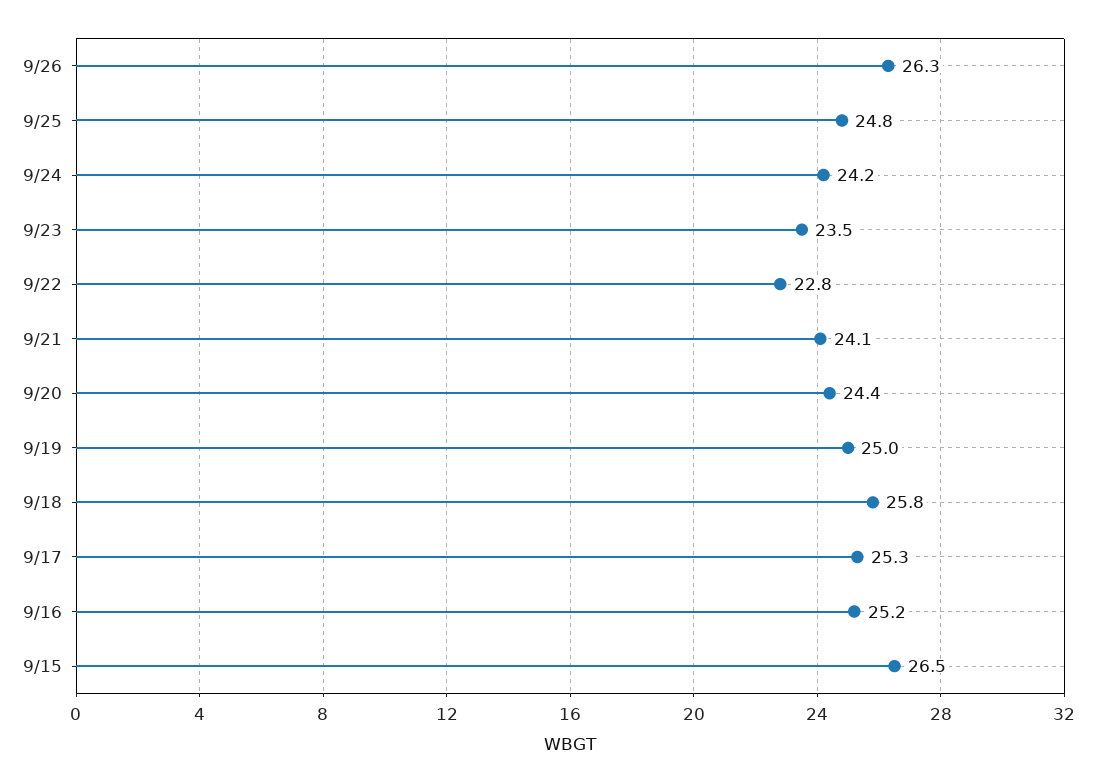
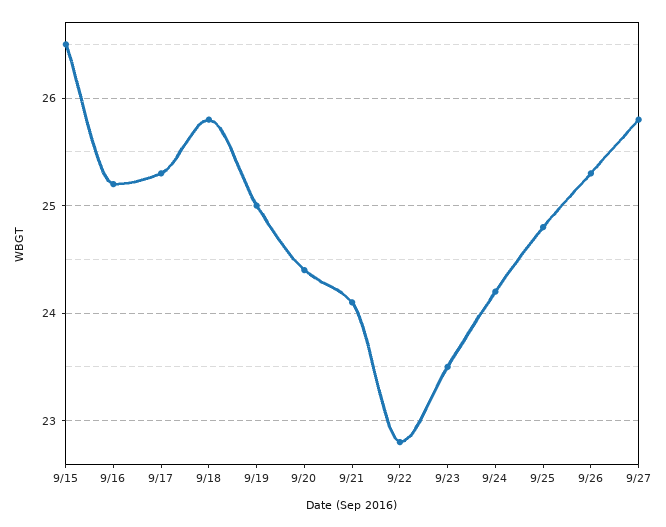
9/26: 26.3 -> 25.3
9/27: none -> 25.8

